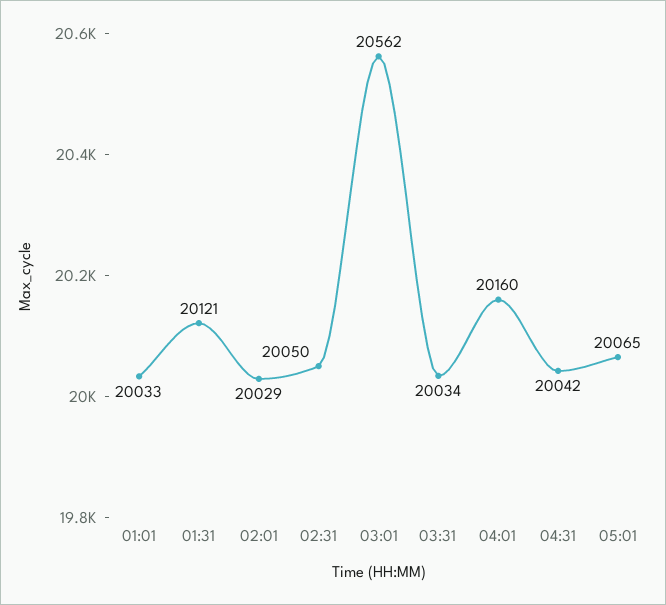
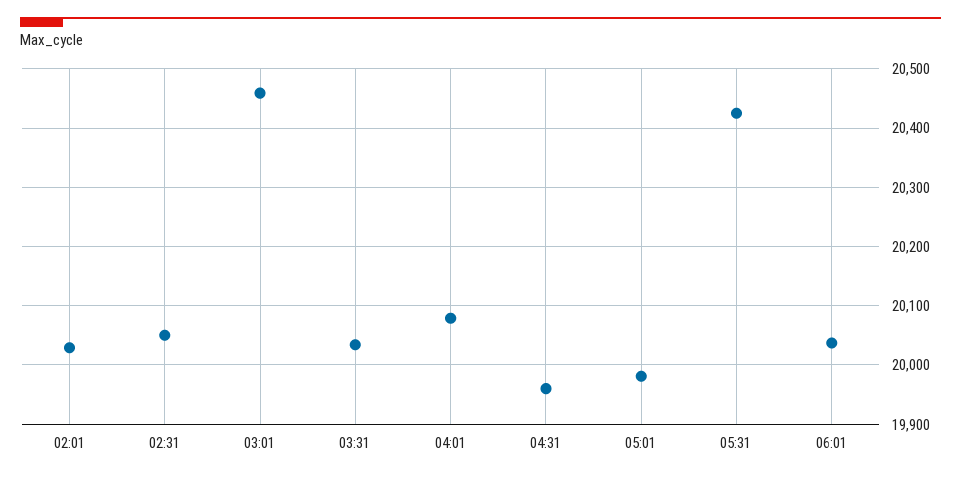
01:01: 20033 -> none
01:31: 20121 -> none
03:01: 20562 -> 20460
04:01: 20160 -> 20080
04:31: 20042 -> 19960
05:01: 20065 -> 19980
05:31: none -> 20420
06:01: none -> 20040

